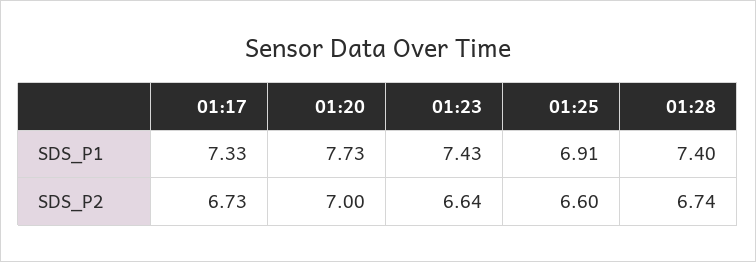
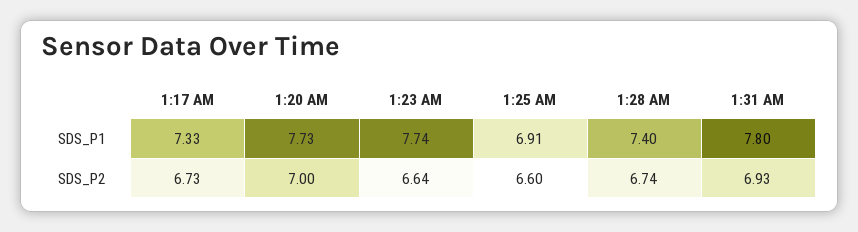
01:23, SDS_P1: 7.43 -> 7.74
1:31 AM, SDS_P1: none -> 7.8
1:31 AM, SDS_P2: none -> 6.93

